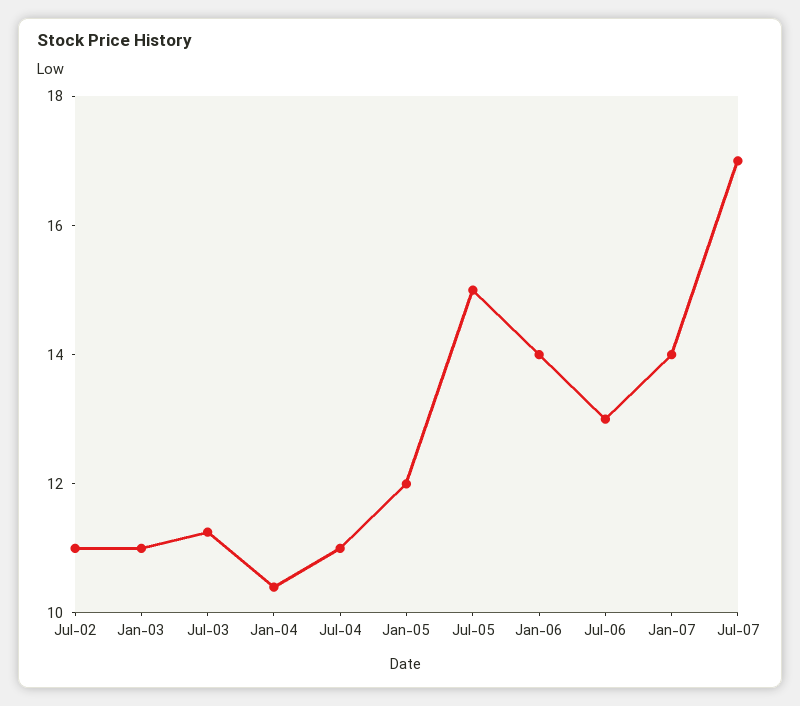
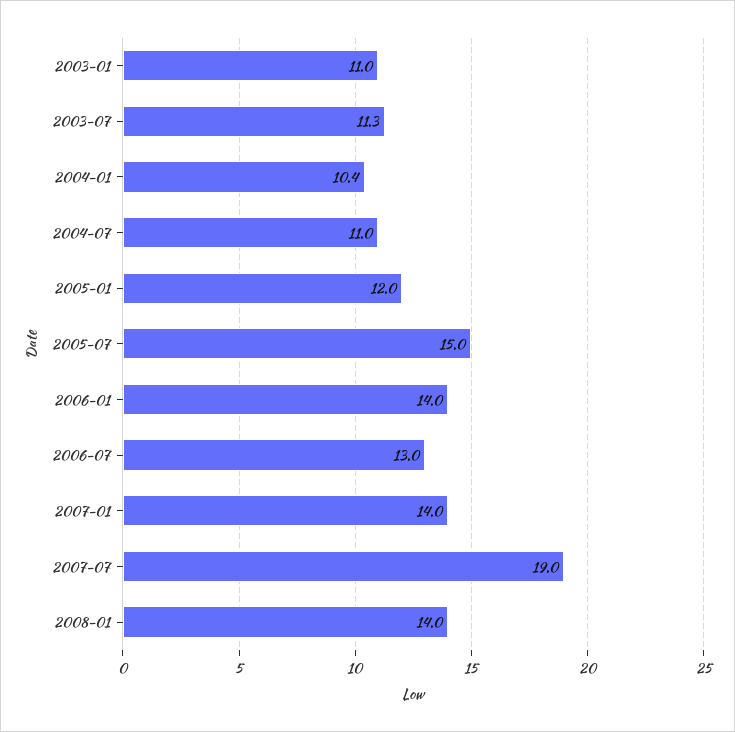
Jul-02: 11 -> none
Jul-07: 17 -> 19
2008-01: none -> 14

